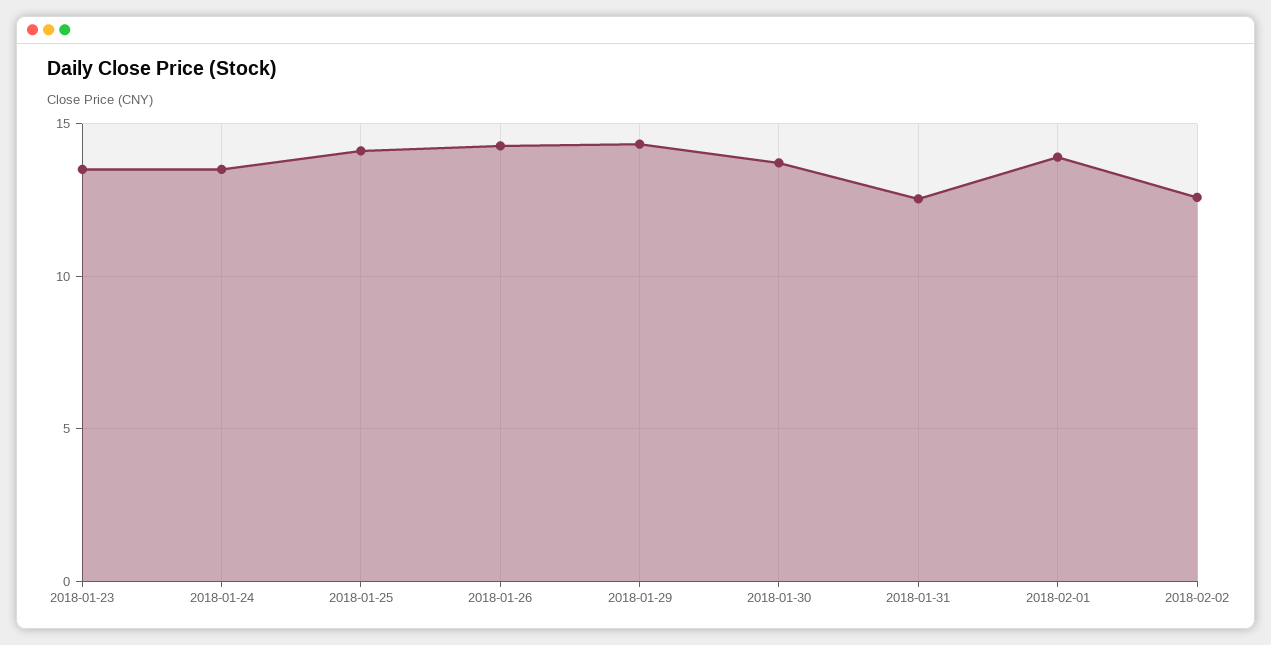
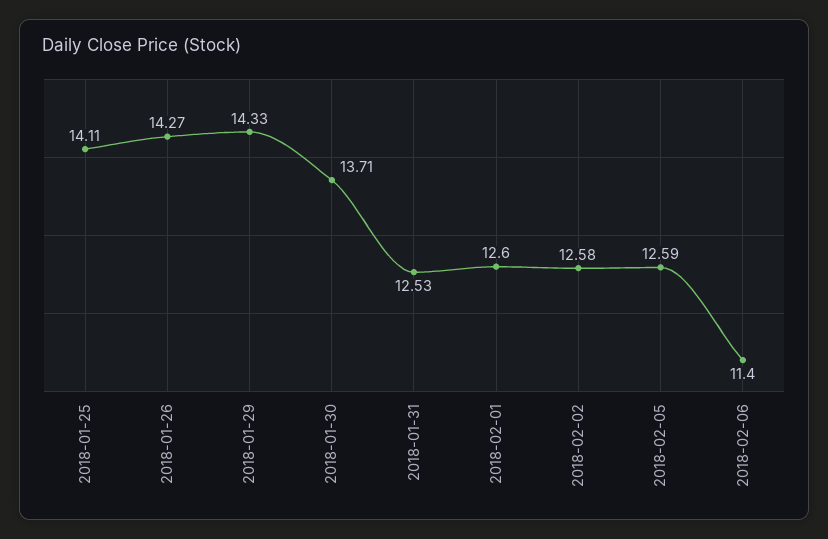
2018-01-23: 13.5 -> none
2018-01-24: 13.5 -> none
2018-02-01: 14 -> 12.6
2018-02-05: none -> 12.59
2018-02-06: none -> 11.4

